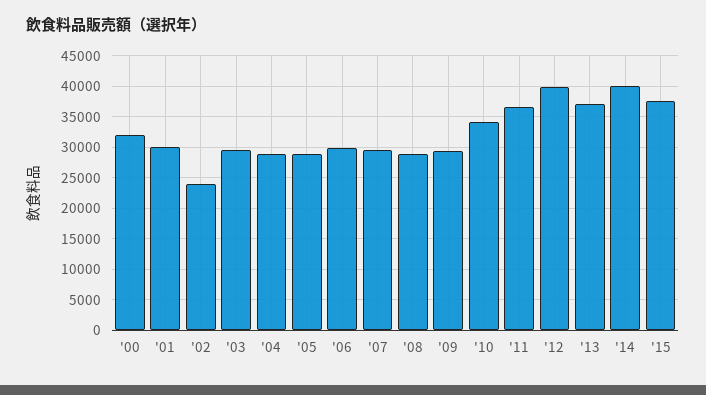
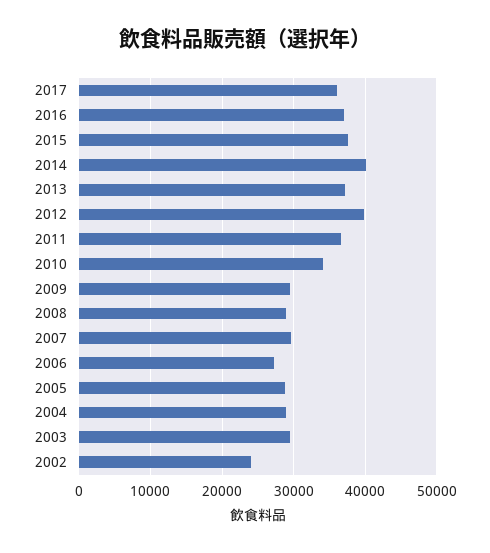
'00: 32000 -> none
'01: 30000 -> none
'06: 30000 -> 27000
2017: none -> 36000
2016: none -> 37000

